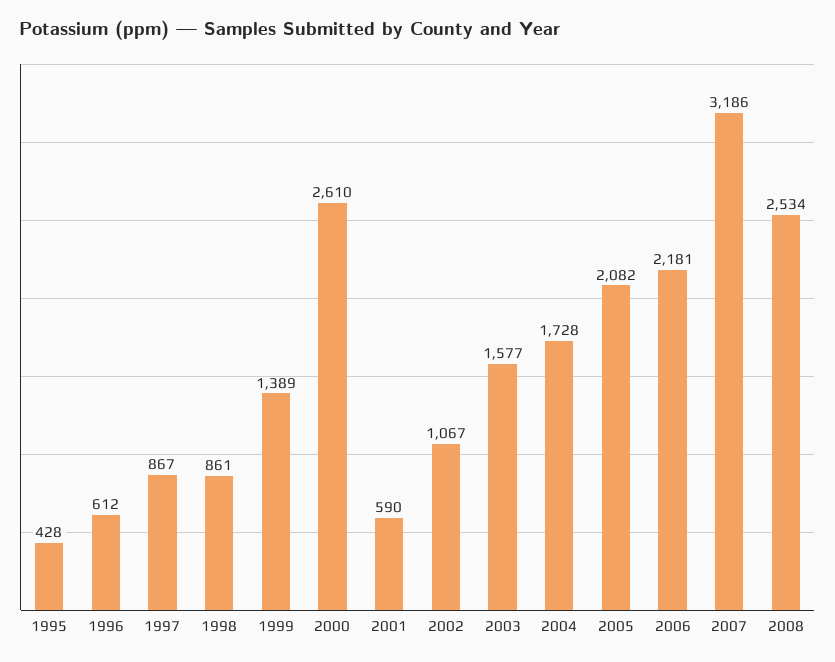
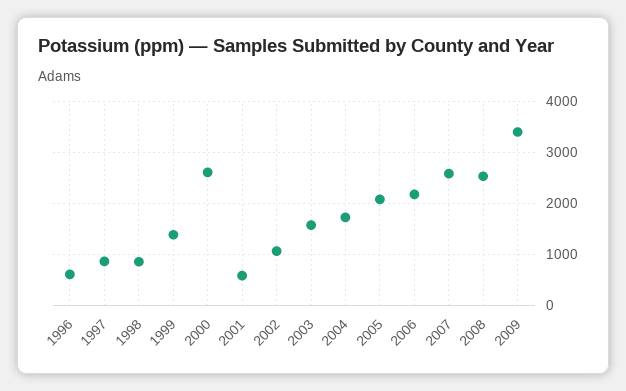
1995: 428 -> none
2007: 3186 -> 2600
2009: none -> 3400

